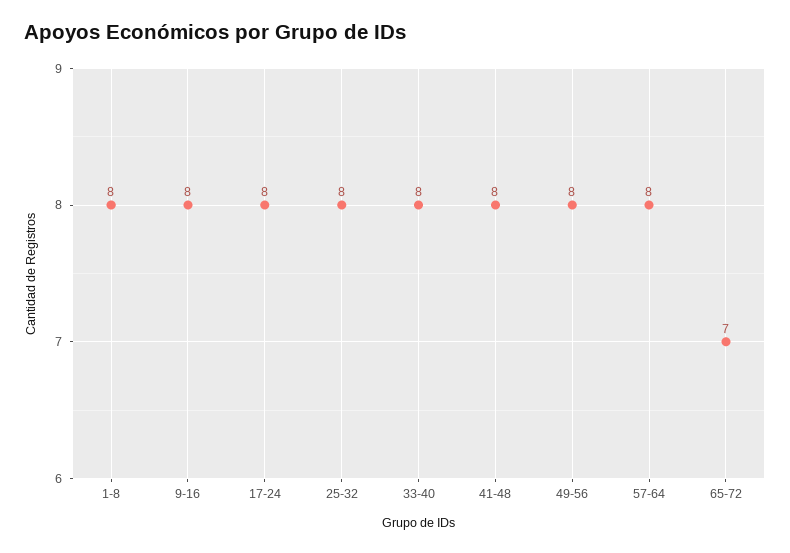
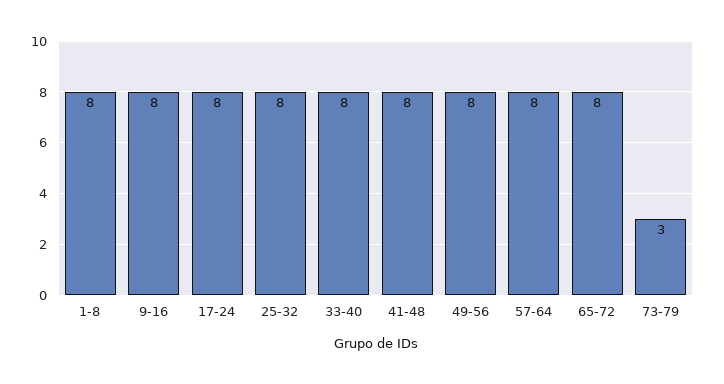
65-72: 7 -> 8
73-79: none -> 3

